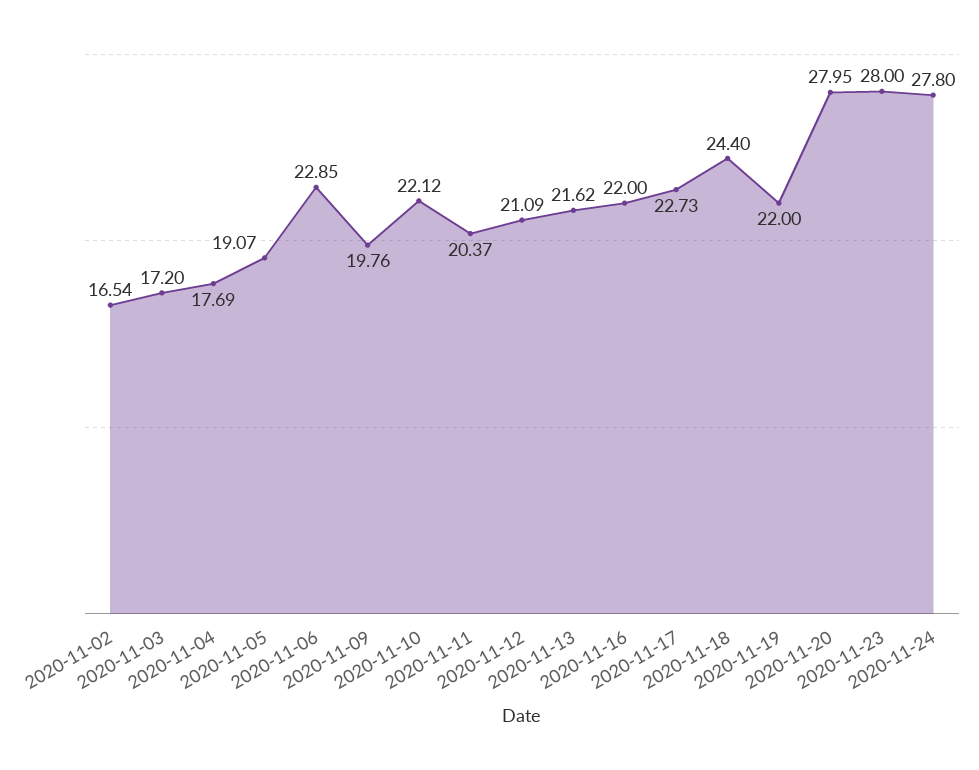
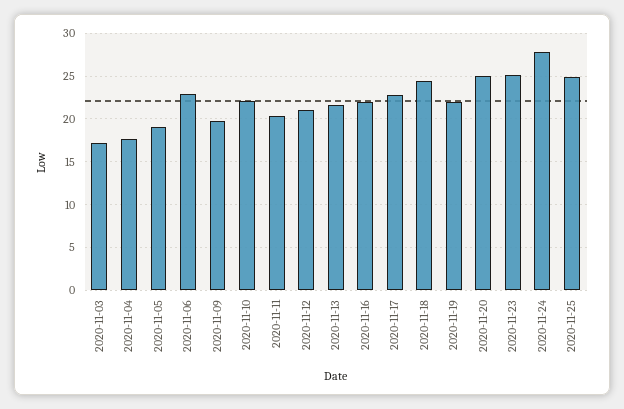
2020-11-02: 16.54 -> none
2020-11-20: 27.95 -> 25
2020-11-23: 28 -> 25
2020-11-25: none -> 25

